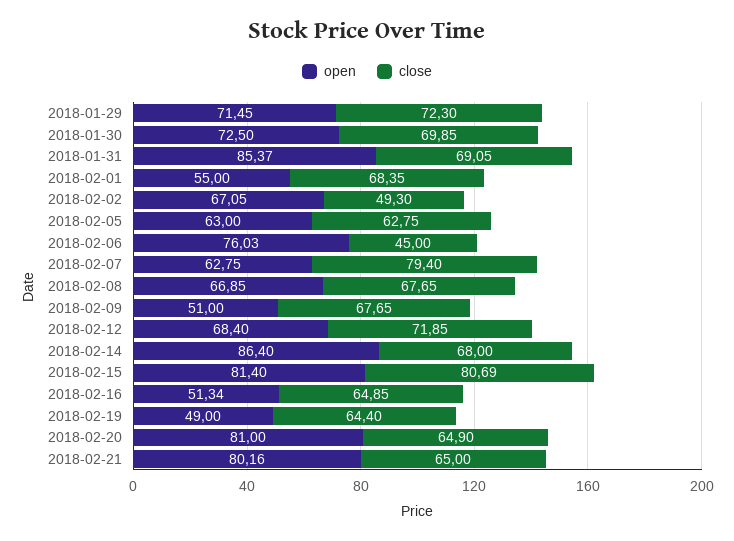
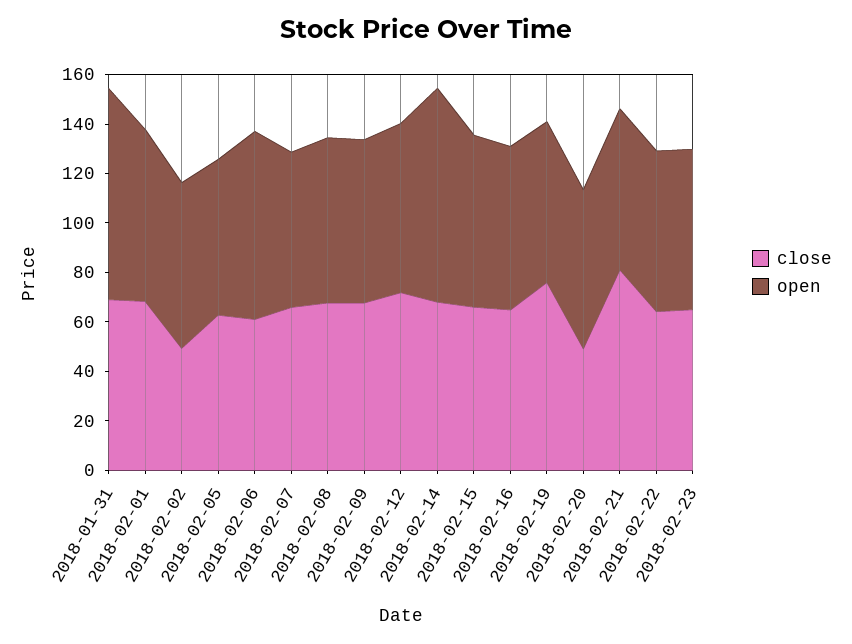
open, 2018-01-29: 71.45 -> none
close, 2018-01-29: 72.3 -> none
open, 2018-01-30: 72.5 -> none
close, 2018-01-30: 69.85 -> none
open, 2018-02-01: 55 -> 70
close, 2018-02-06: 45 -> 60
close, 2018-02-07: 79.4 -> 65
open, 2018-02-09: 51 -> 65
open, 2018-02-15: 81.4 -> 70
close, 2018-02-15: 80.69 -> 65
open, 2018-02-16: 51.34 -> 65
open, 2018-02-19: 49 -> 65
close, 2018-02-19: 64.4 -> 75
open, 2018-02-20: 81 -> 65
close, 2018-02-20: 64.9 -> 50
open, 2018-02-21: 80.16 -> 65
close, 2018-02-21: 65 -> 80
close, 2018-02-22: none -> 65
open, 2018-02-22: none -> 65
close, 2018-02-23: none -> 65
open, 2018-02-23: none -> 65

